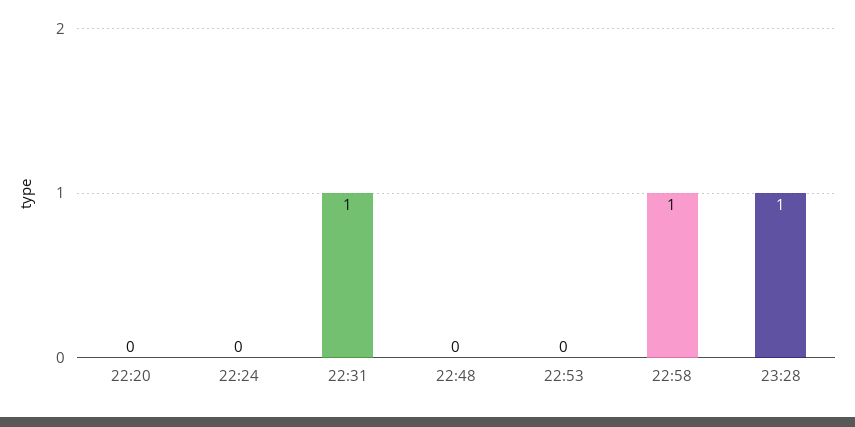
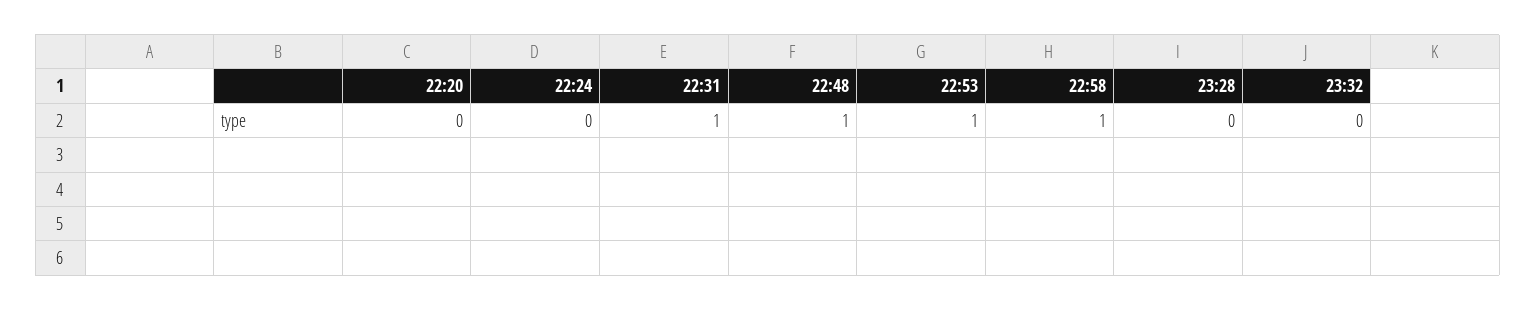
22:48: 0 -> 1
22:53: 0 -> 1
23:28: 1 -> 0
23:32: none -> 0

